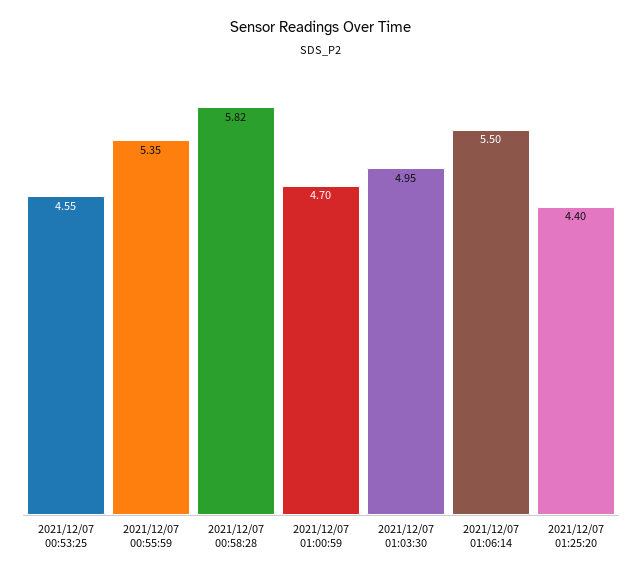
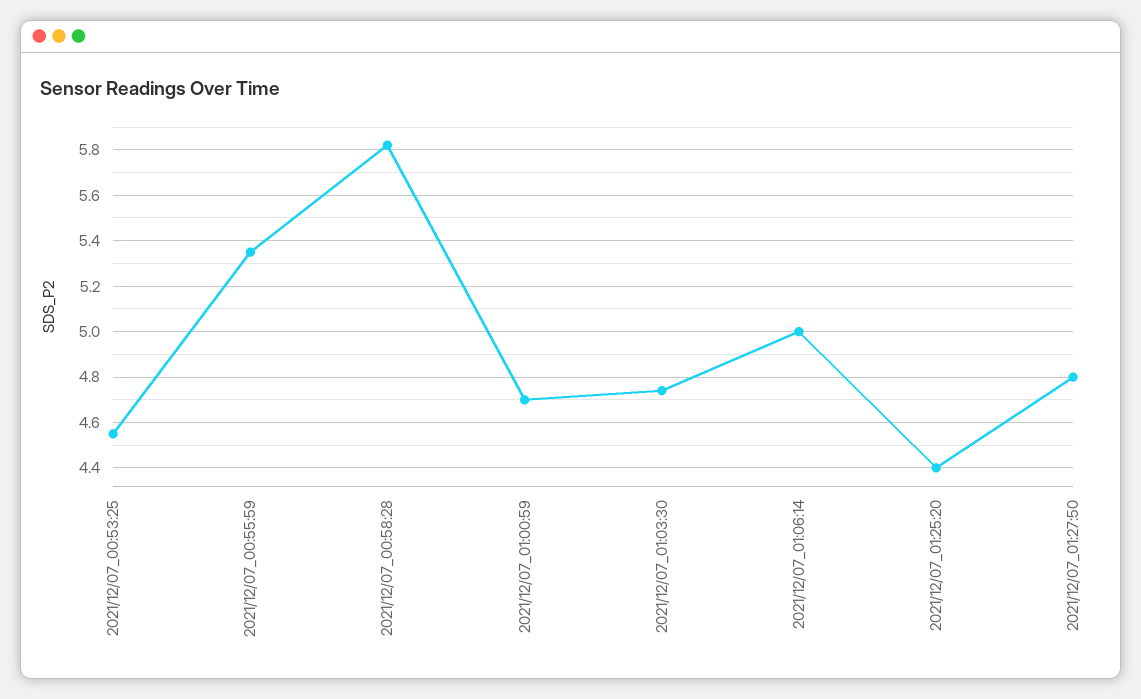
2021/12/07 01:03:30: 4.95 -> 4.75
2021/12/07 01:06:14: 5.5 -> 5
2021/12/07_01:27:50: none -> 4.8

